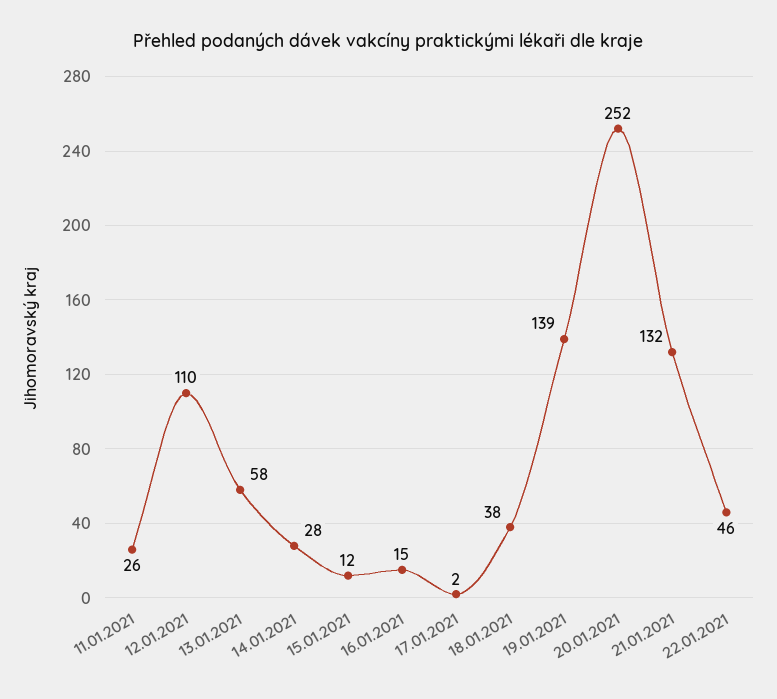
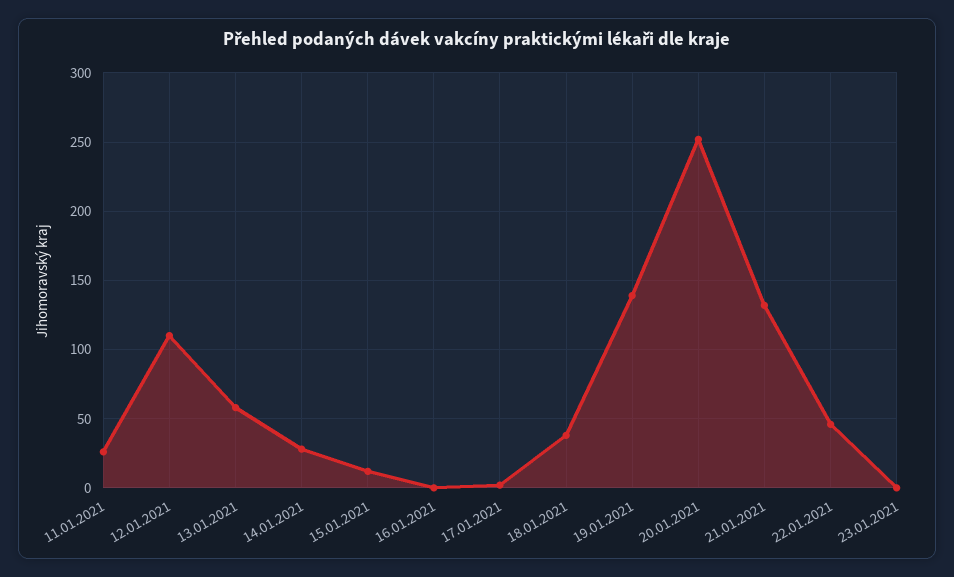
16.01.2021: 15 -> 0
23.01.2021: none -> 0

